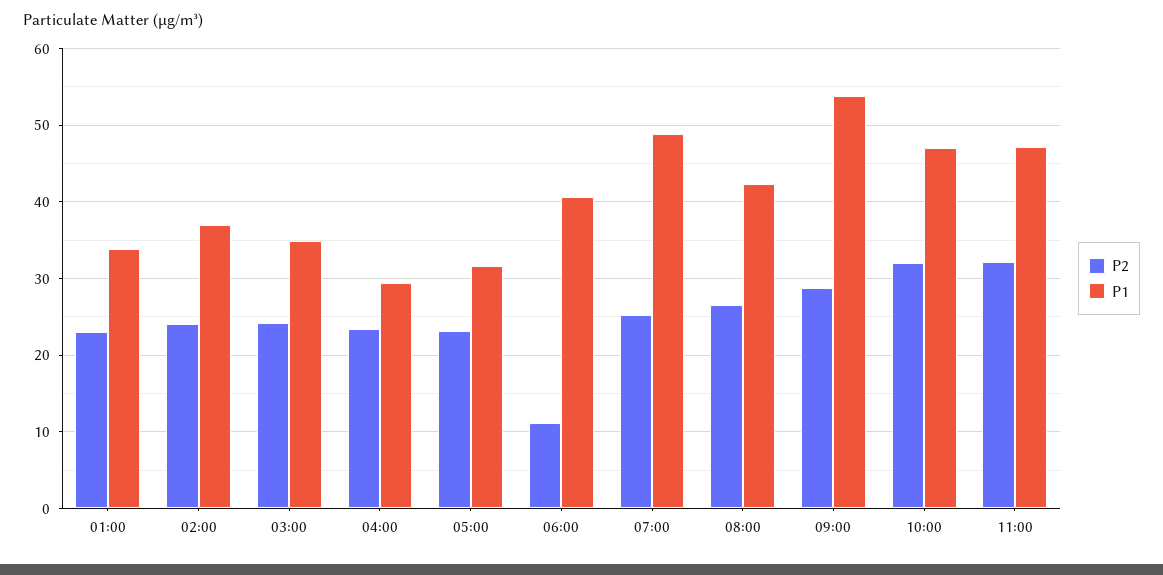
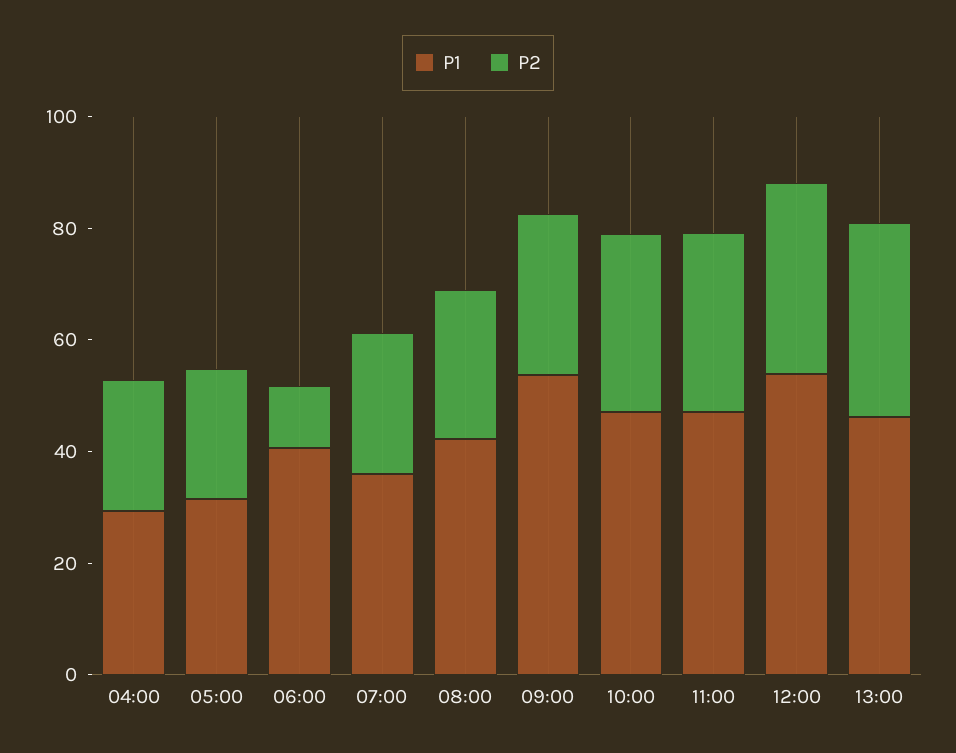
P2, 01:00: 23 -> none
P1, 01:00: 34 -> none
P2, 02:00: 24 -> none
P1, 02:00: 37 -> none
P2, 03:00: 24 -> none
P1, 03:00: 35 -> none
P1, 07:00: 49 -> 35
P1, 12:00: none -> 55
P2, 12:00: none -> 35
P1, 13:00: none -> 45
P2, 13:00: none -> 35

